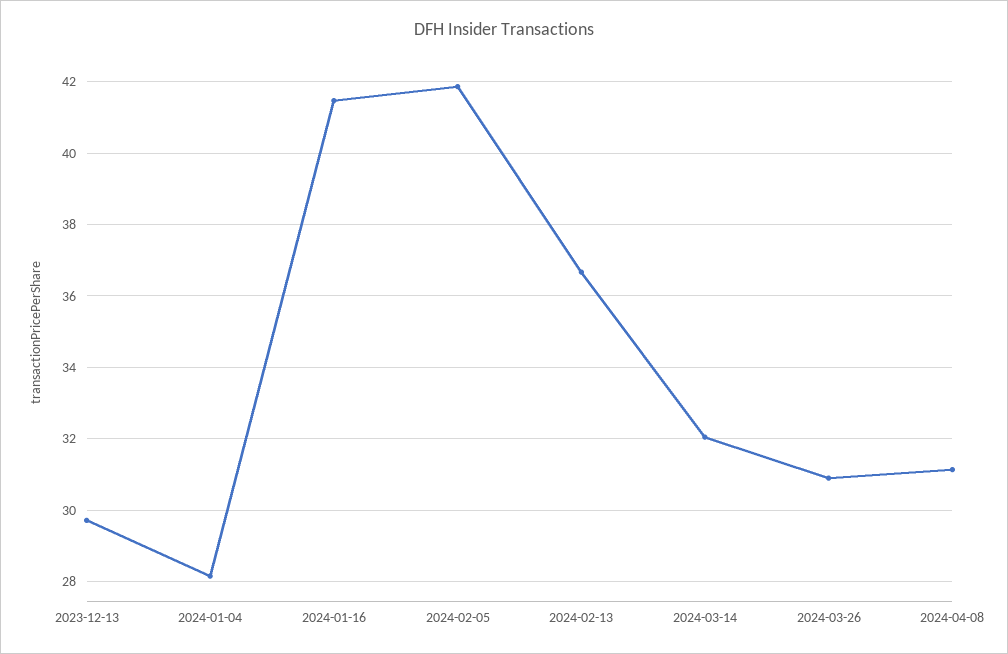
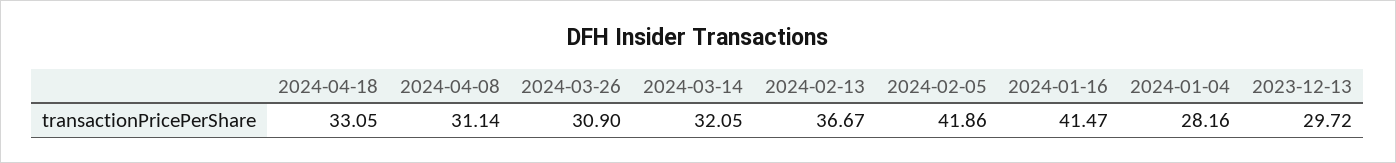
2024-04-18: none -> 33.05

